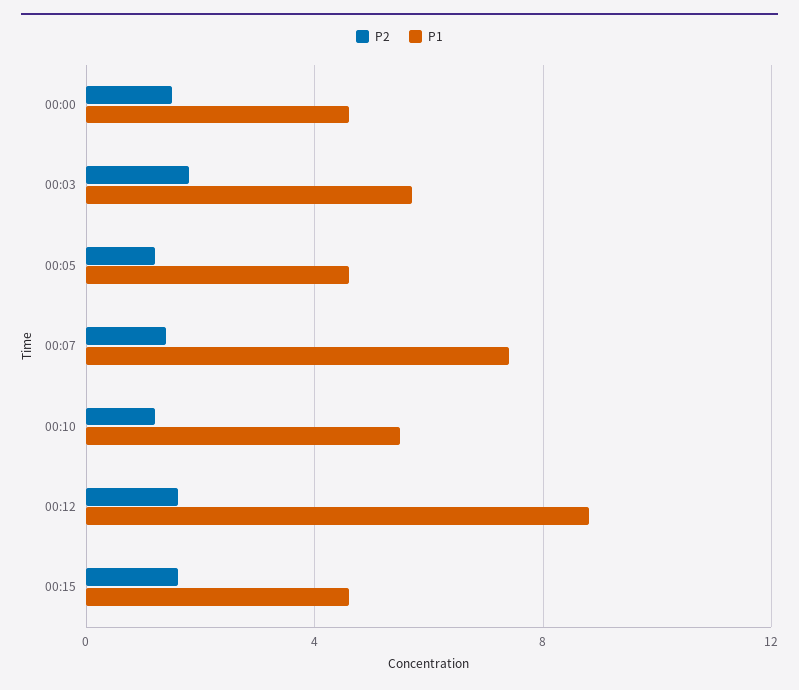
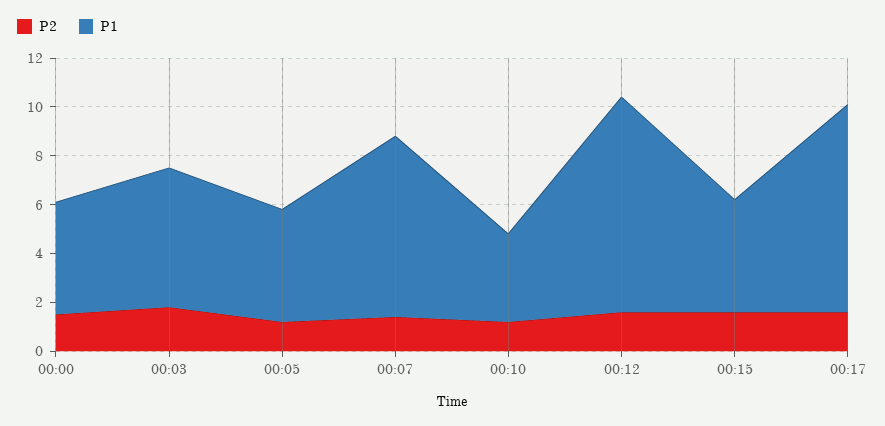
P1, 00:10: 5.5 -> 3.5
P2, 00:17: none -> 1.5
P1, 00:17: none -> 8.5

